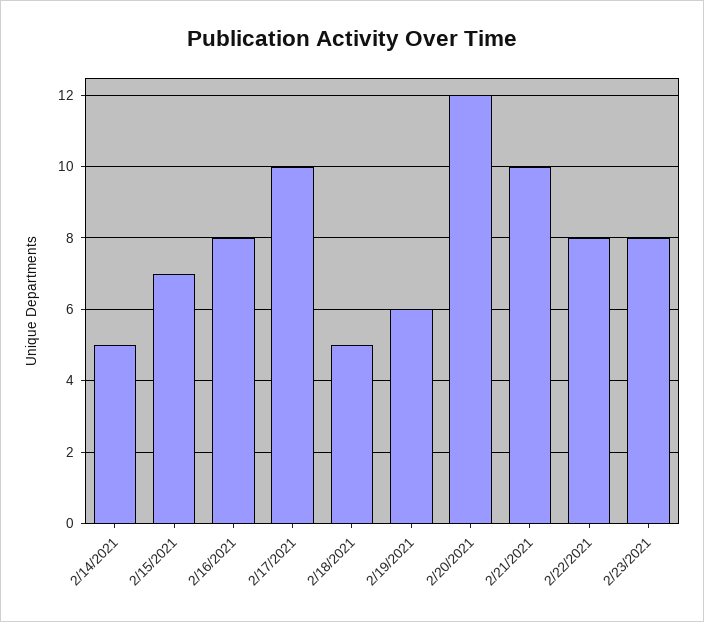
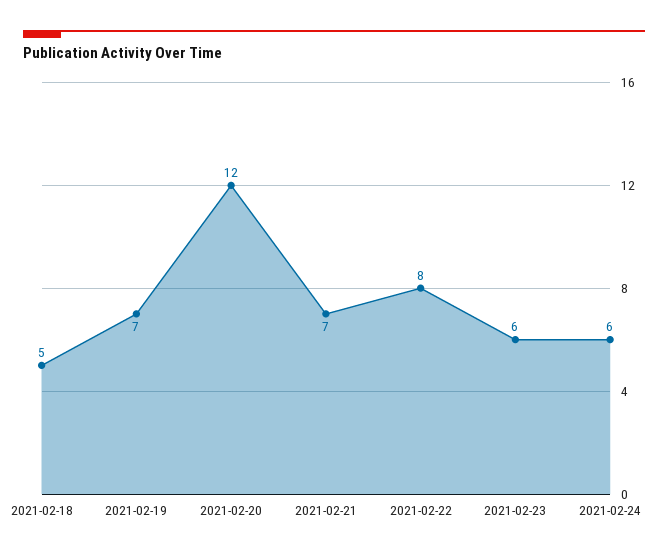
2/14/2021: 5 -> none
2/15/2021: 7 -> none
2/16/2021: 8 -> none
2/17/2021: 10 -> none
2/19/2021: 6 -> 7
2/21/2021: 10 -> 7
2/23/2021: 8 -> 6
2021-02-24: none -> 6

